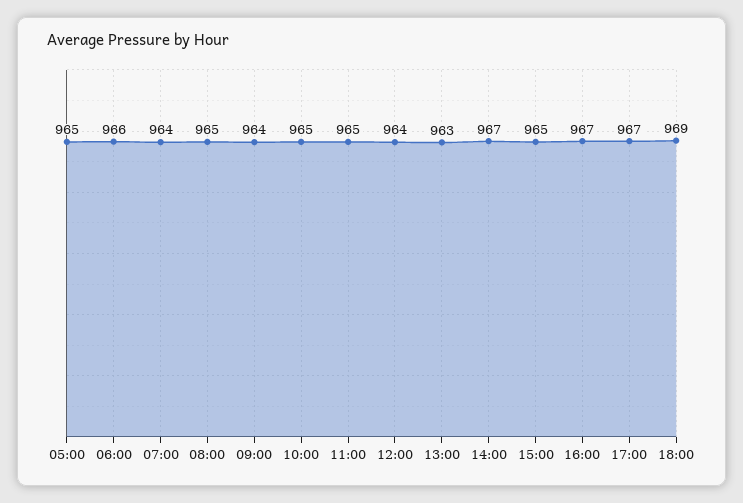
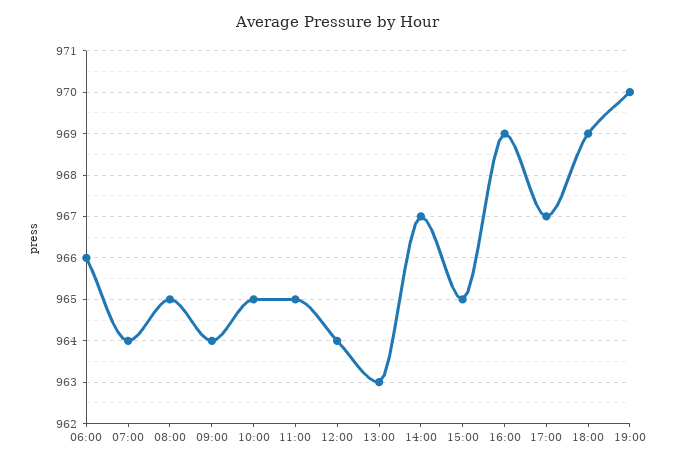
05:00: 965 -> none
16:00: 967 -> 969
19:00: none -> 970

